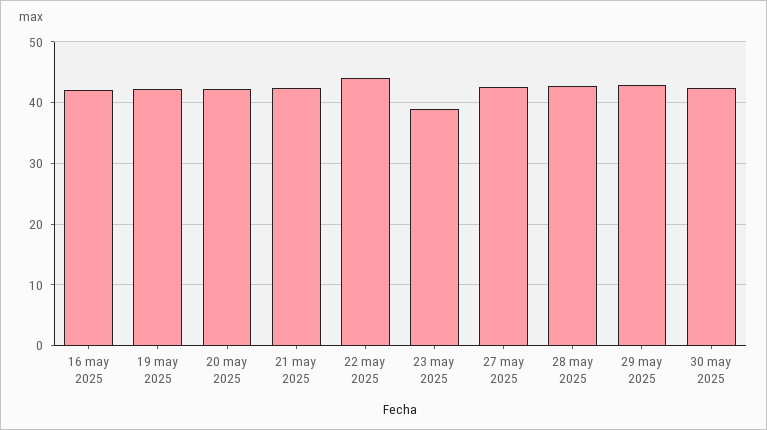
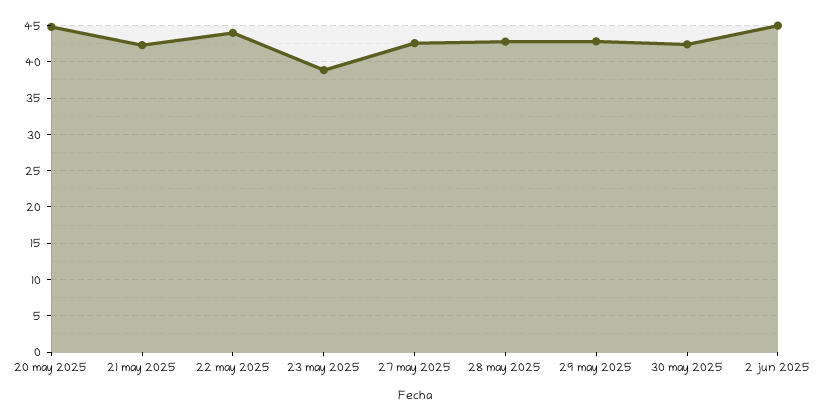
16 may 2025: 42 -> none
19 may 2025: 42 -> none
20 may 2025: 42 -> 45
2 jun 2025: none -> 45

